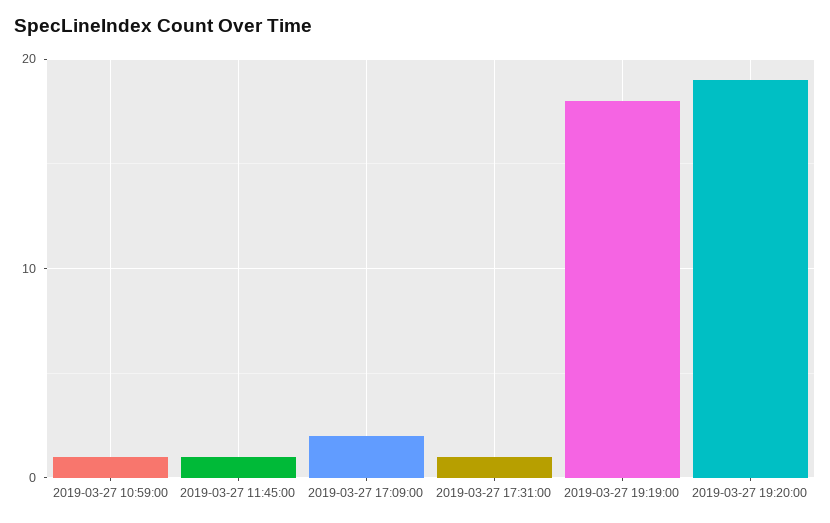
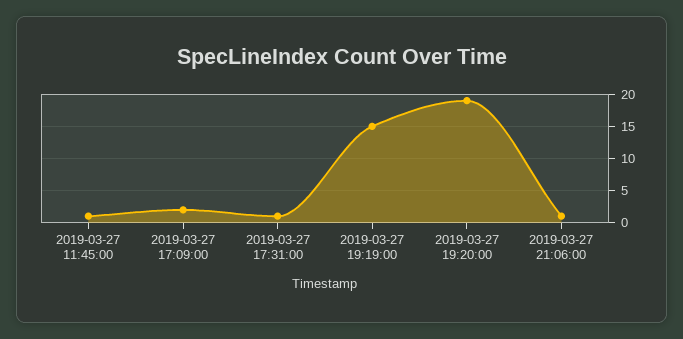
2019-03-27 10:59:00: 1 -> none
2019-03-27 19:19:00: 18 -> 15
2019-03-27 21:06:00: none -> 1

